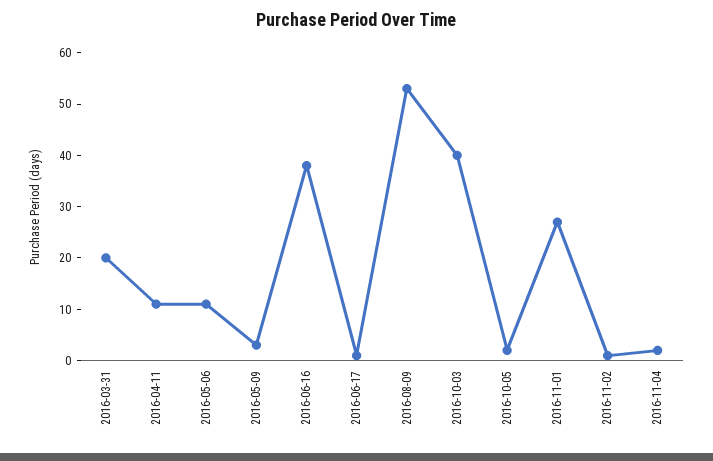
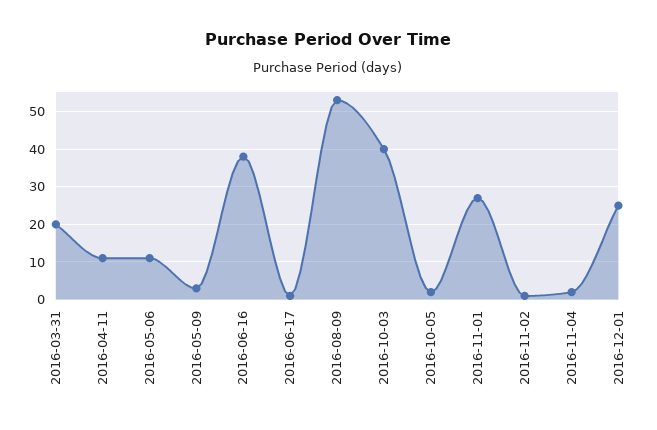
2016-12-01: none -> 25

